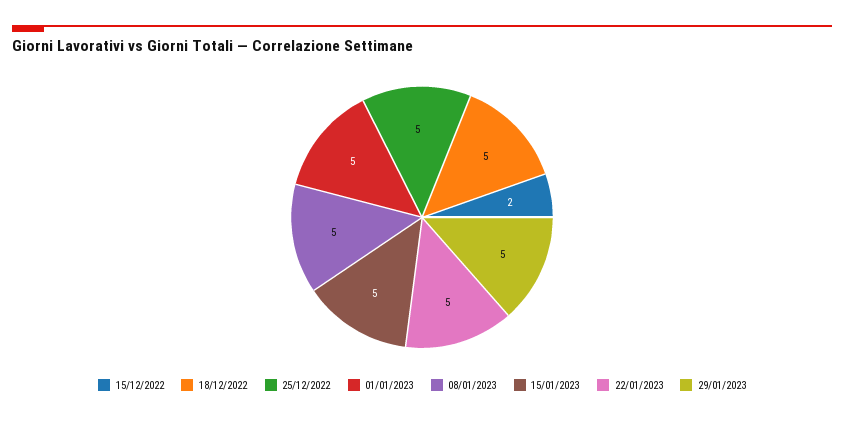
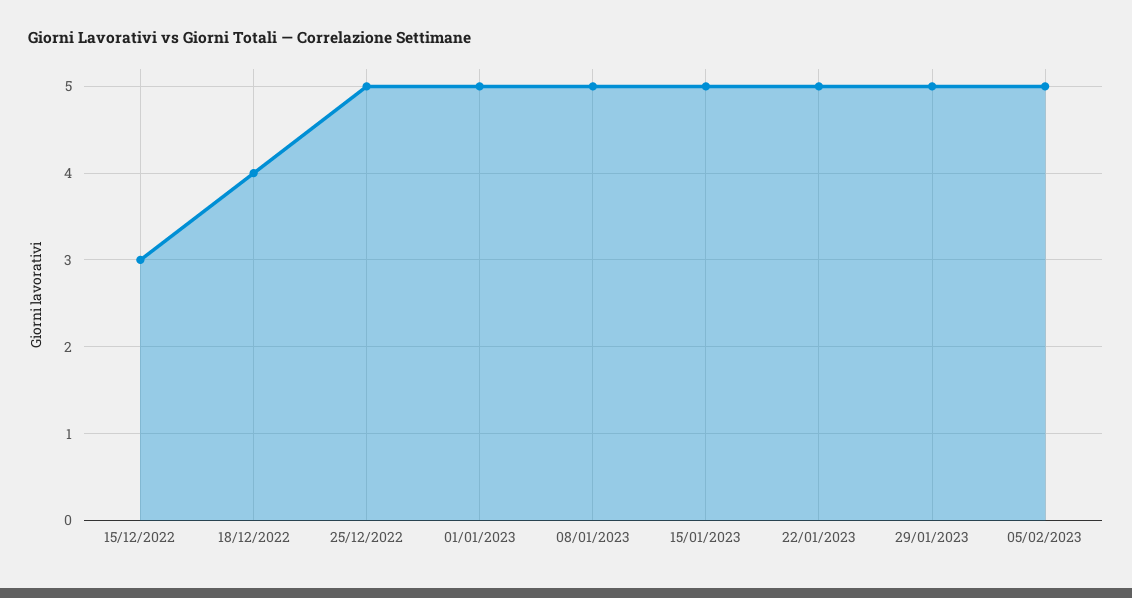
15/12/2022: 2 -> 3
18/12/2022: 5 -> 4
05/02/2023: none -> 5

